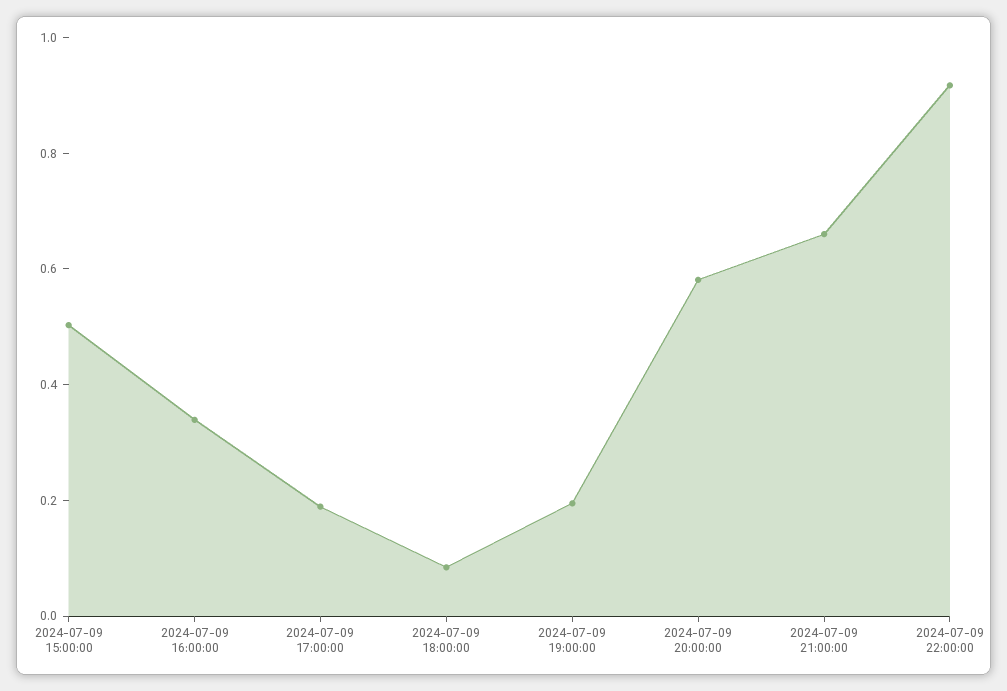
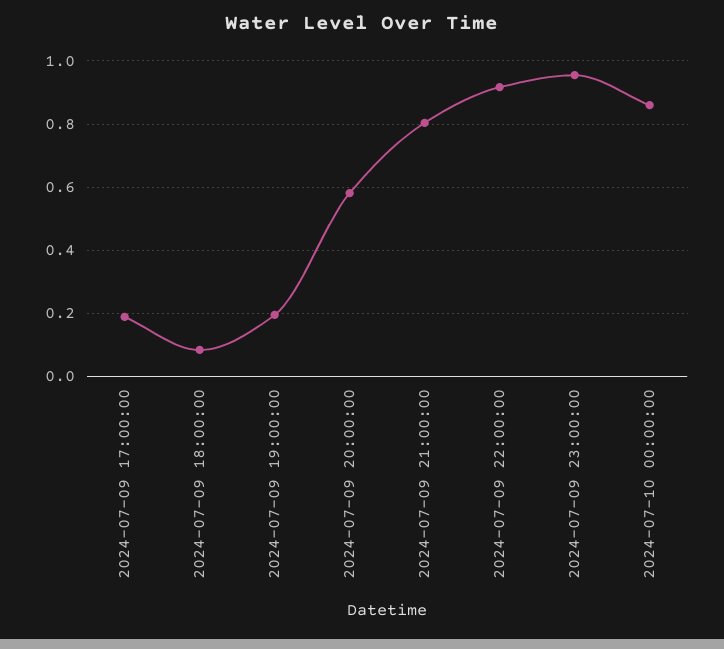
2024-07-09 15:00:00: 0.5 -> none
2024-07-09 16:00:00: 0.35 -> none
2024-07-09 21:00:00: 0.65 -> 0.8
2024-07-09 23:00:00: none -> 0.96
2024-07-10 00:00:00: none -> 0.86

